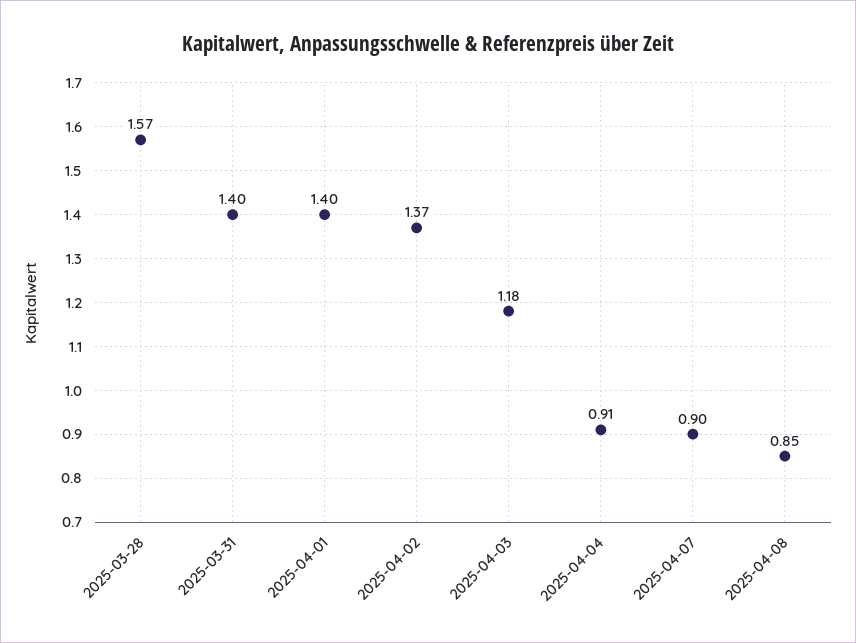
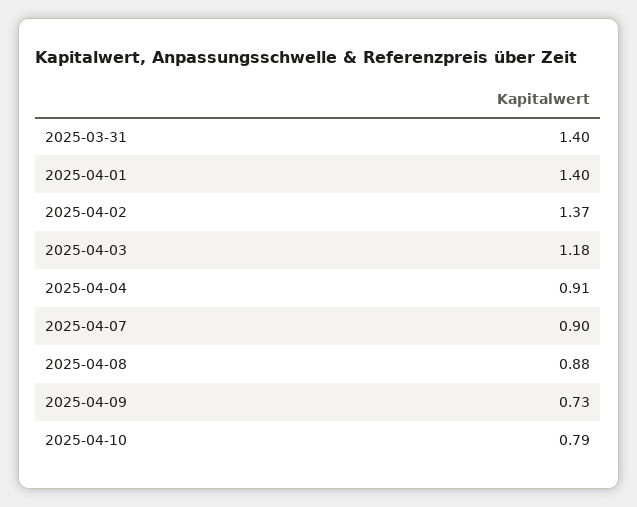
2025-03-28: 1.57 -> none
2025-04-08: 0.85 -> 0.88
2025-04-09: none -> 0.73
2025-04-10: none -> 0.79

